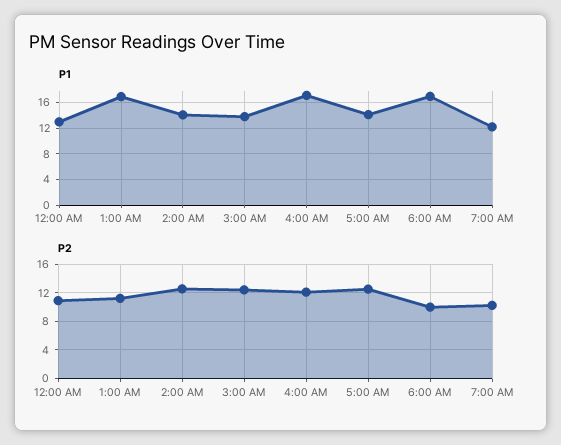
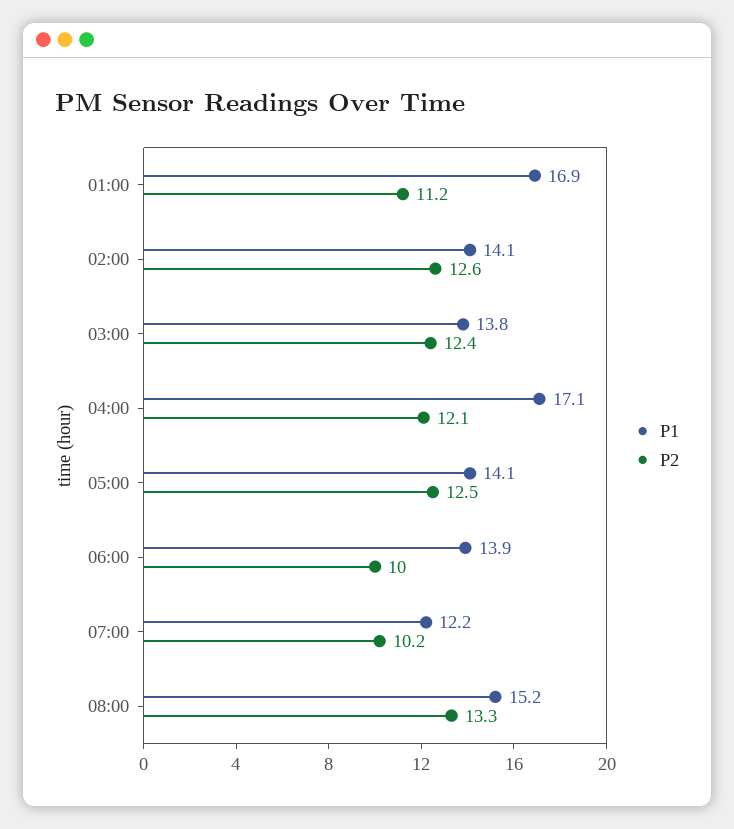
P1, 12:00 AM: 13 -> none
P1, 6:00 AM: 17 -> 13.9
P2, 12:00 AM: 11 -> none
P1, 08:00: none -> 15.2
P2, 08:00: none -> 13.3

